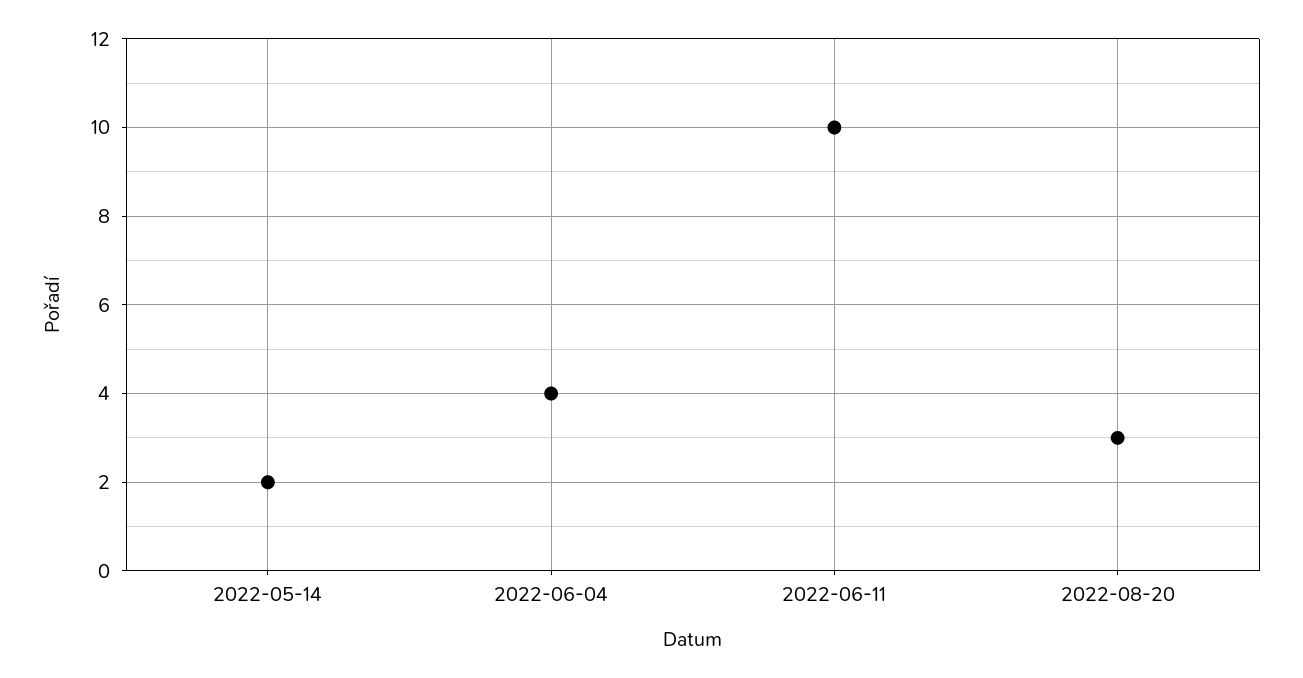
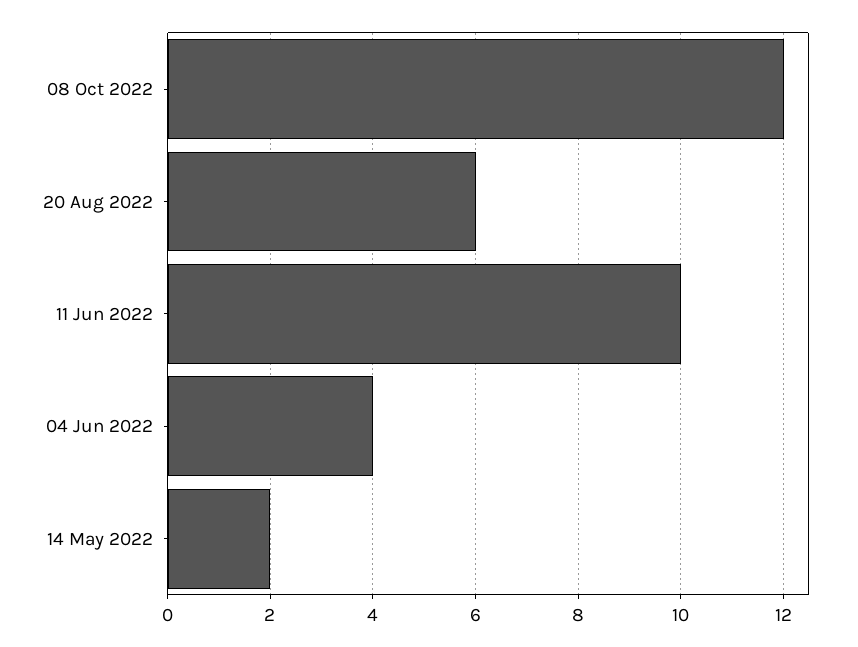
2022-08-20: 3 -> 6
08 Oct 2022: none -> 12

